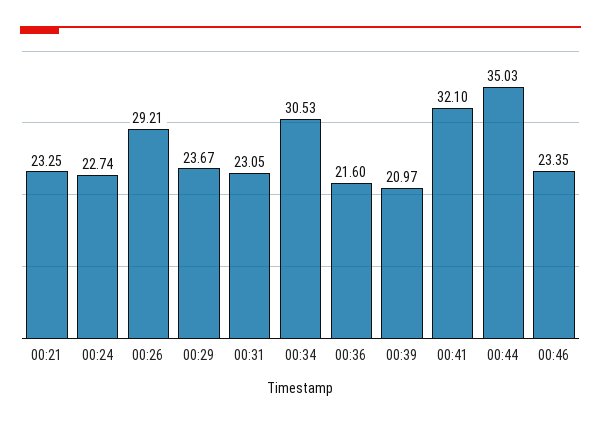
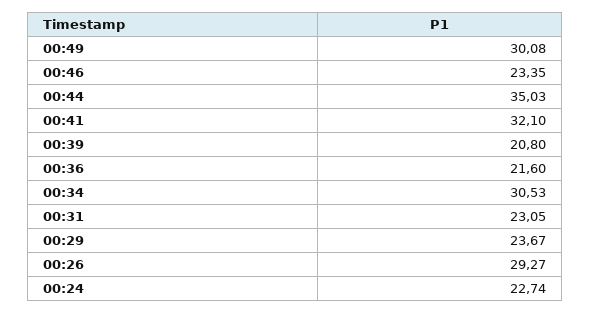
00:21: 23.25 -> none
00:26: 29.21 -> 29.27
00:39: 20.97 -> 20.8
00:49: none -> 30.08

